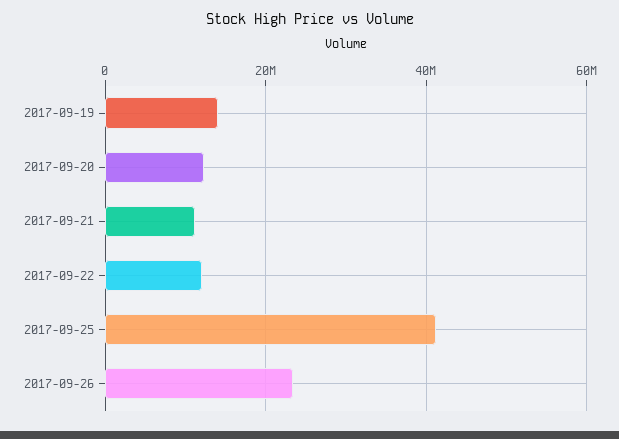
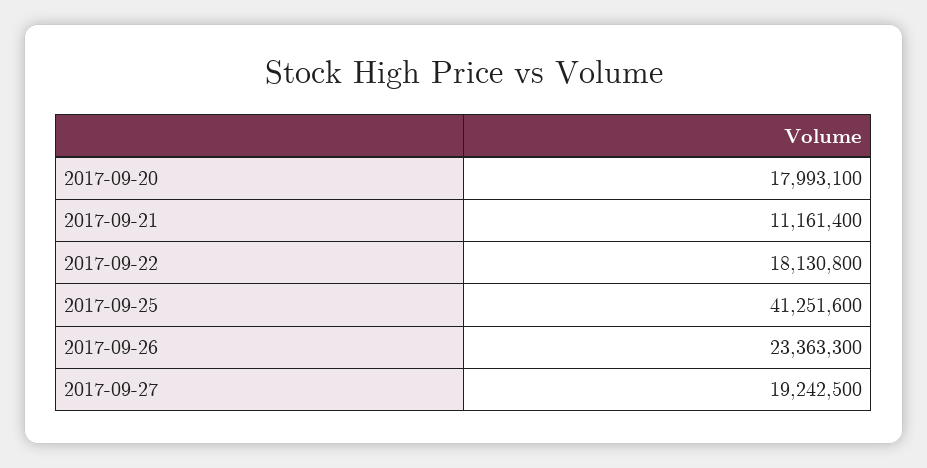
2017-09-19: 14000000 -> none
2017-09-20: 12000000 -> 17993100
2017-09-22: 12000000 -> 18130800
2017-09-27: none -> 19242500

